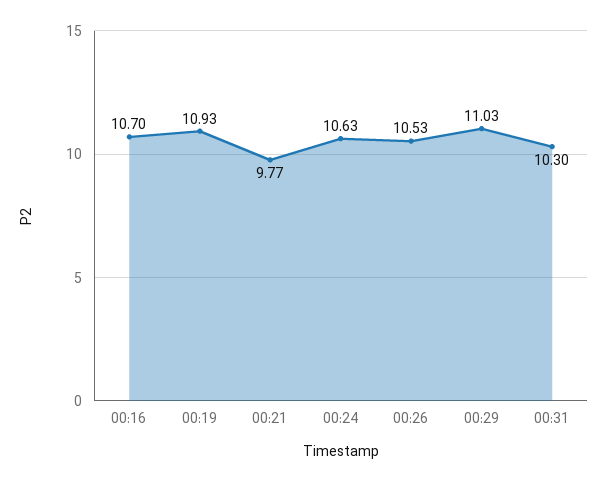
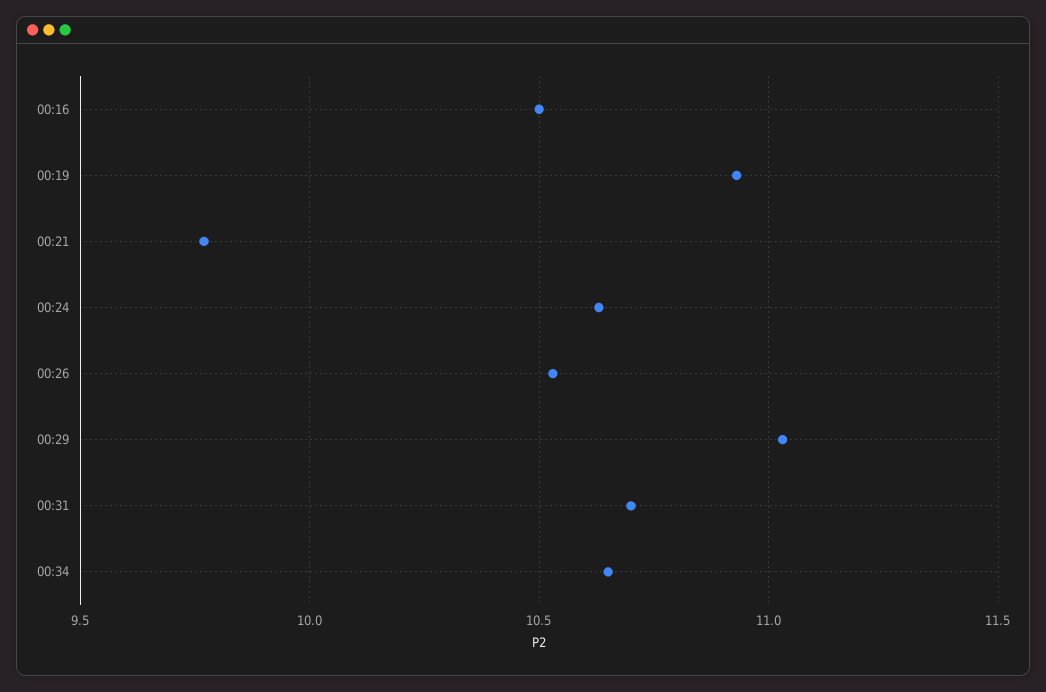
00:16: 10.7 -> 10.5
00:31: 10.3 -> 10.7
00:34: none -> 10.65

